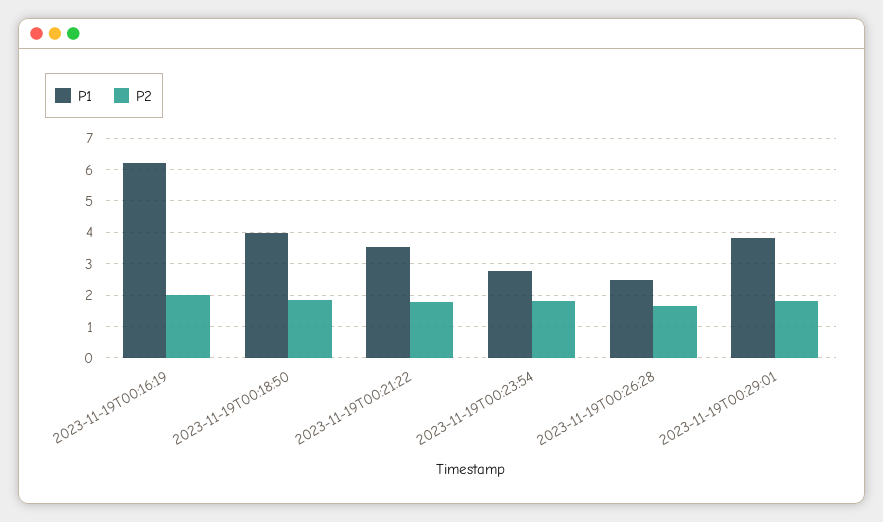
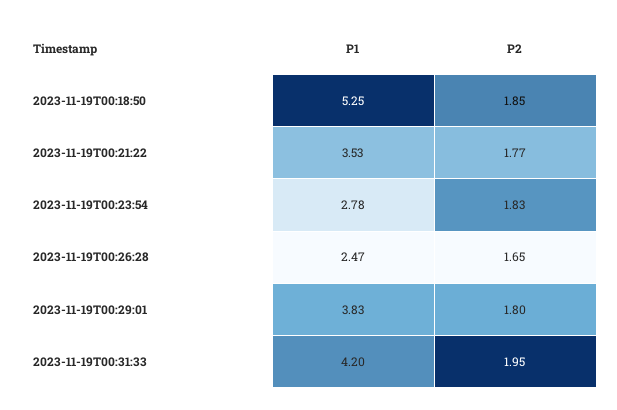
P1, 2023-11-19T00:16:19: 6.2 -> none
P2, 2023-11-19T00:16:19: 2 -> none
P1, 2023-11-19T00:18:50: 4 -> 5.25
P1, 2023-11-19T00:31:33: none -> 4.2
P2, 2023-11-19T00:31:33: none -> 1.95

